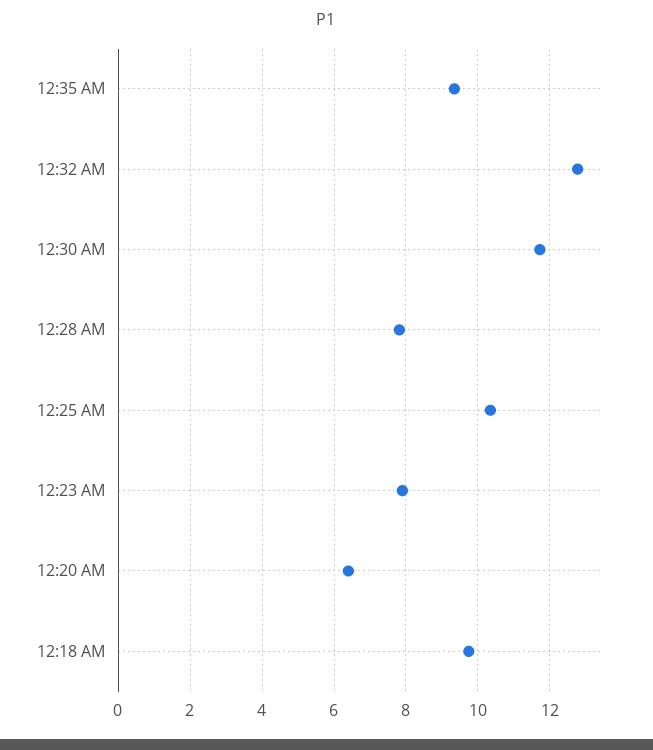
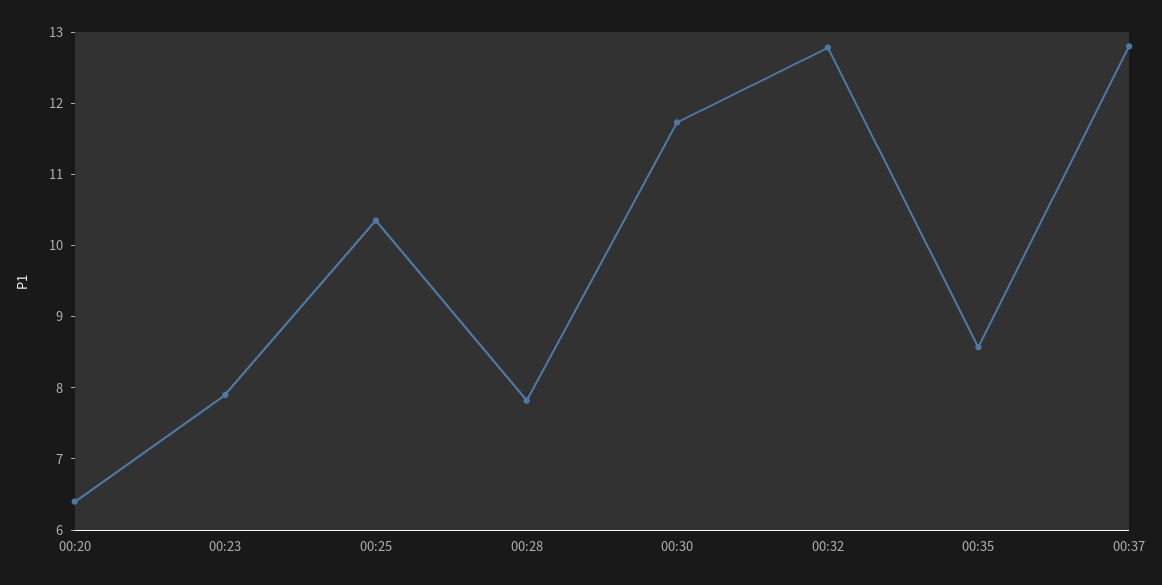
12:35 AM: 9.4 -> 8.6
12:18 AM: 9.8 -> none
00:37: none -> 12.8

